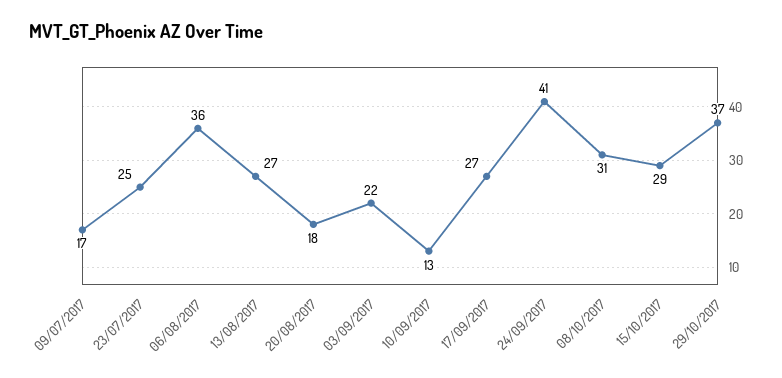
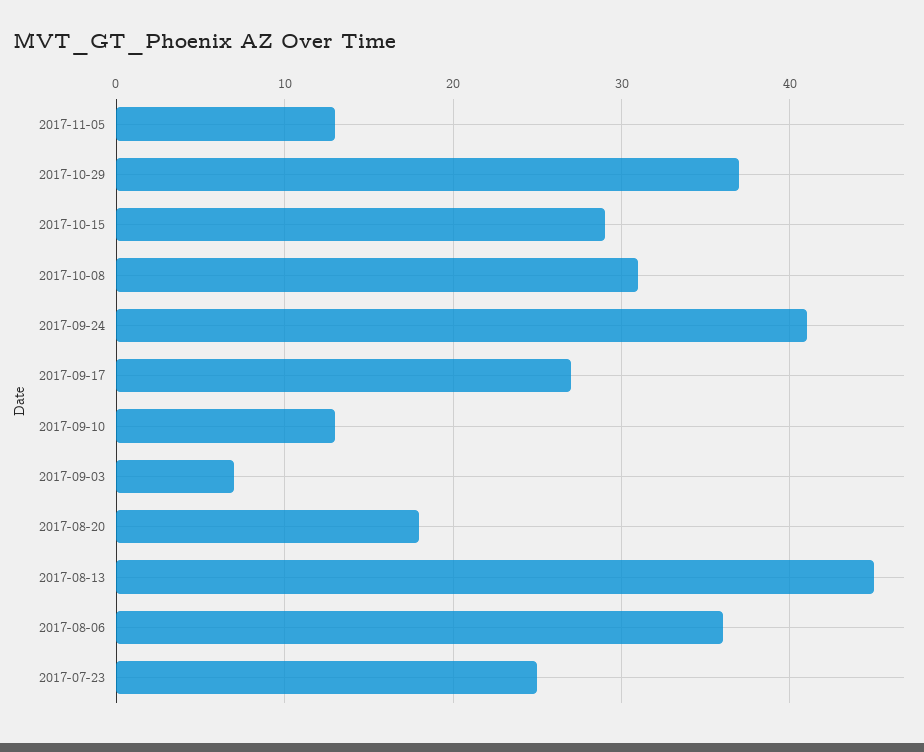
09/07/2017: 17 -> none
13/08/2017: 27 -> 45
03/09/2017: 22 -> 7
2017-11-05: none -> 13

